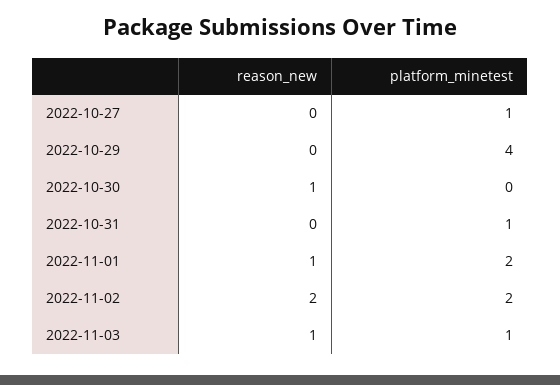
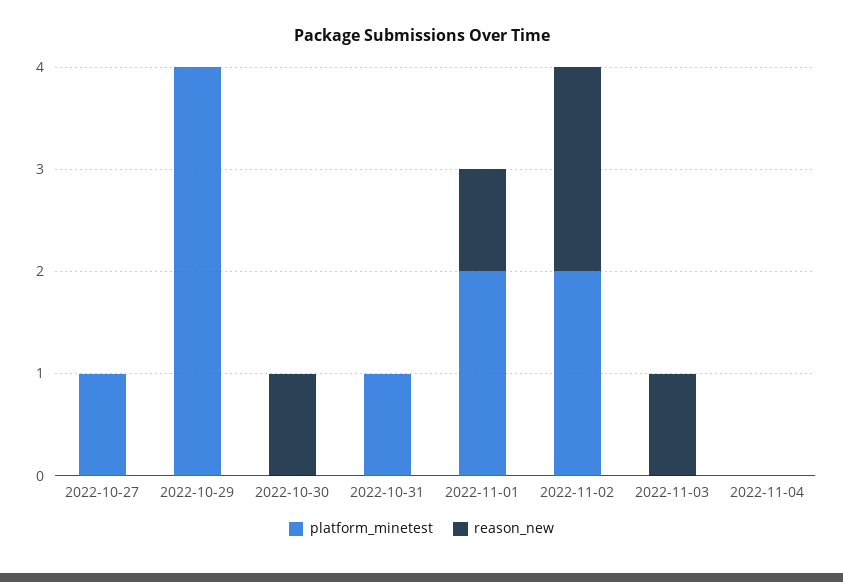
platform_minetest, 2022-11-03: 1 -> 0
platform_minetest, 2022-11-04: none -> 0
reason_new, 2022-11-04: none -> 0

